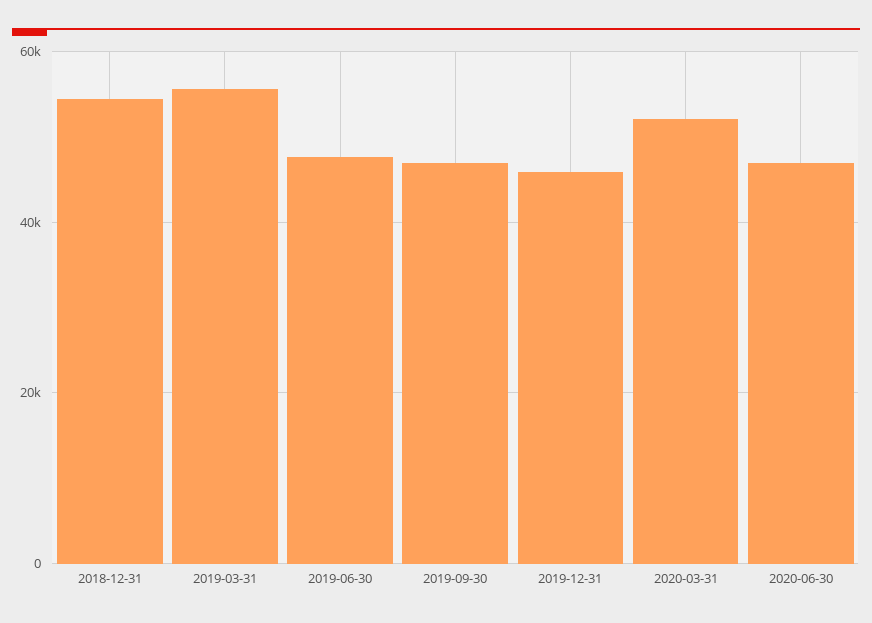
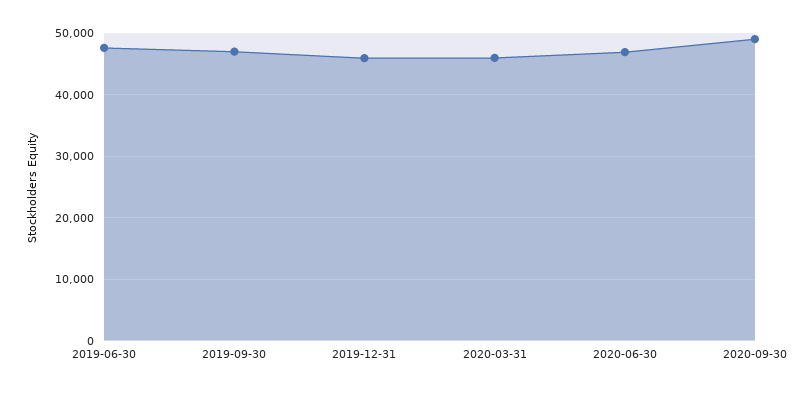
2018-12-31: 54000 -> none
2019-03-31: 56000 -> none
2020-03-31: 52000 -> 46000
2020-09-30: none -> 49000

